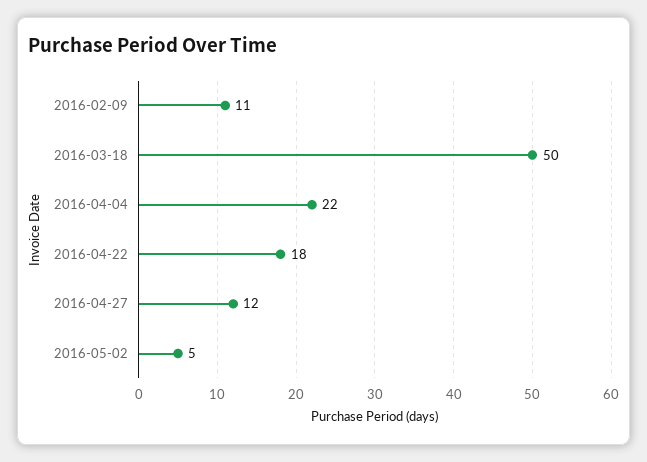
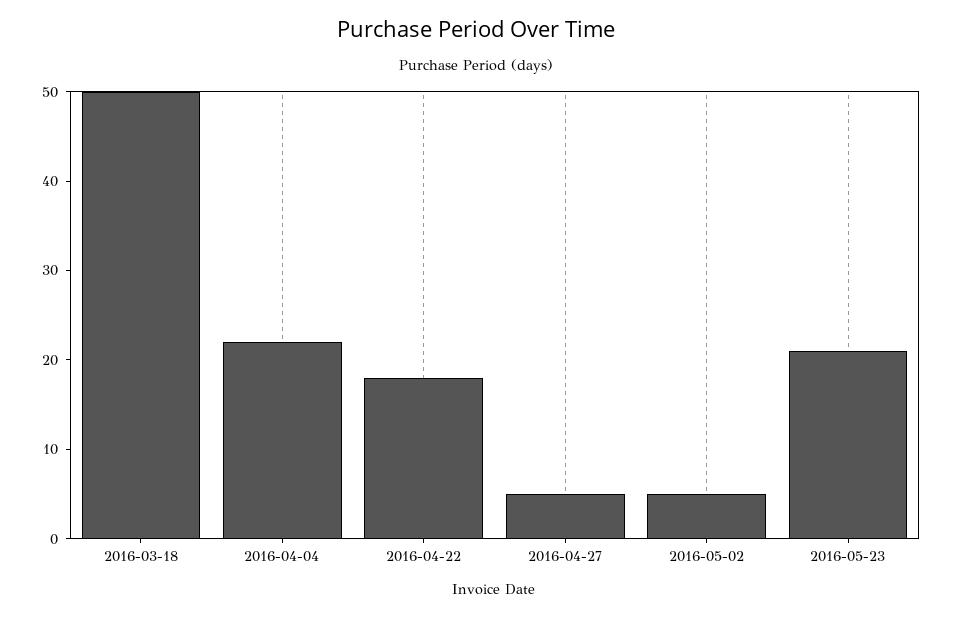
2016-02-09: 11 -> none
2016-04-27: 12 -> 5
2016-05-23: none -> 21

